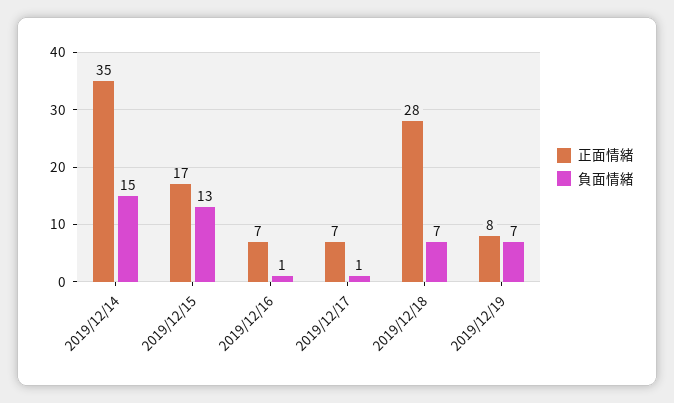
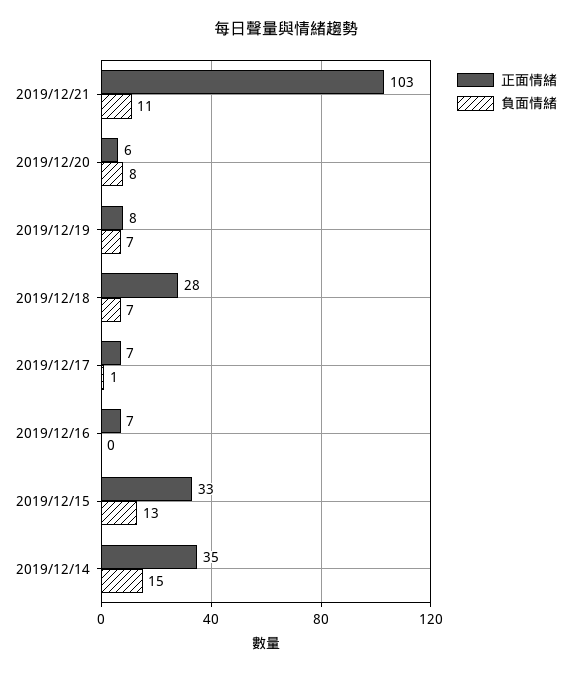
正面情緒, 2019/12/15: 17 -> 33
負面情緒, 2019/12/16: 1 -> 0
正面情緒, 2019/12/21: none -> 103
負面情緒, 2019/12/21: none -> 11
正面情緒, 2019/12/20: none -> 6
負面情緒, 2019/12/20: none -> 8

